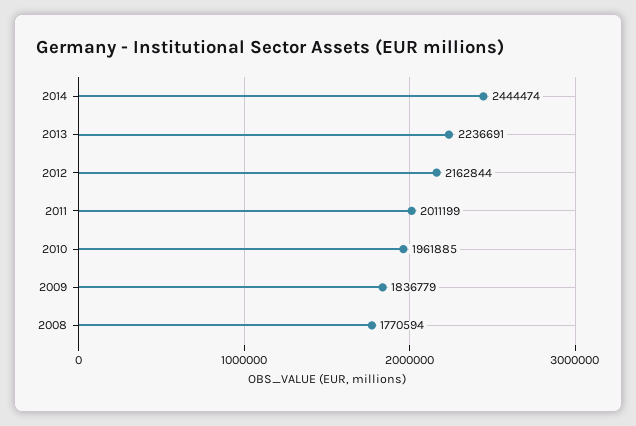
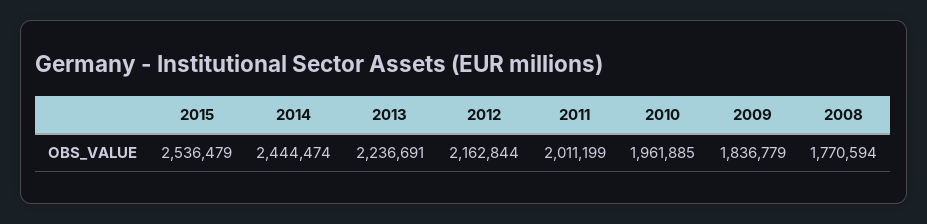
2015: none -> 2536479

